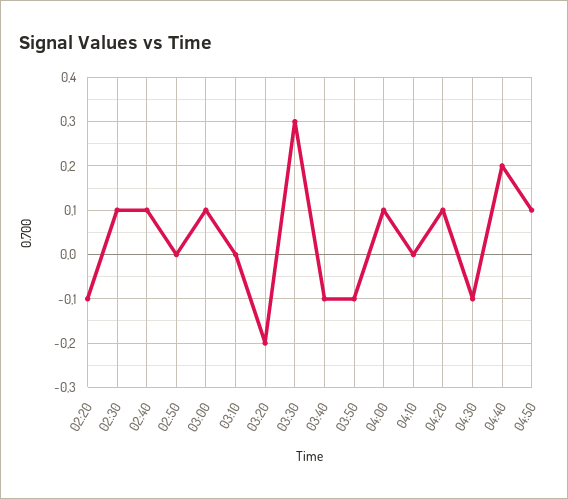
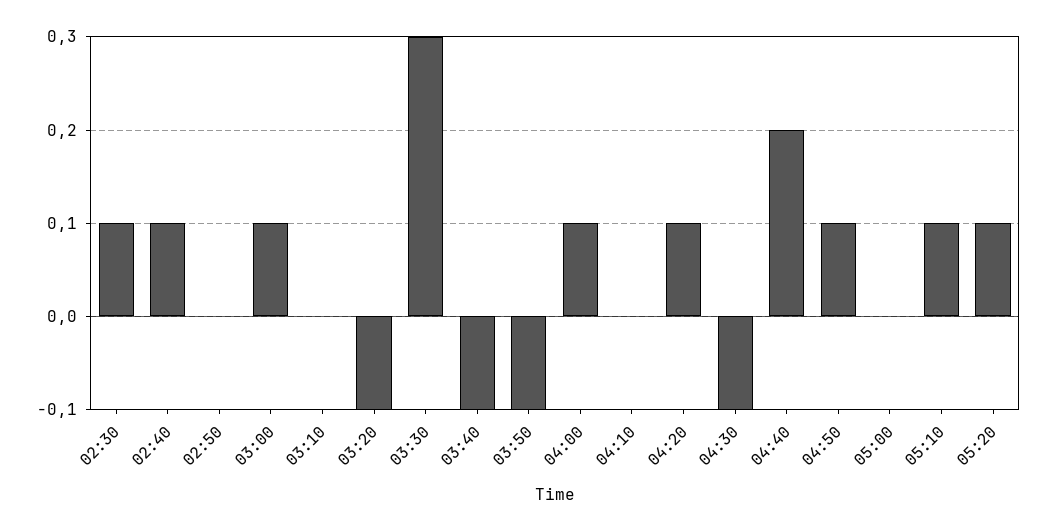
02:20: -0.1 -> none
03:20: -0.2 -> -0.1
05:00: none -> 0
05:10: none -> 0.1
05:20: none -> 0.1

